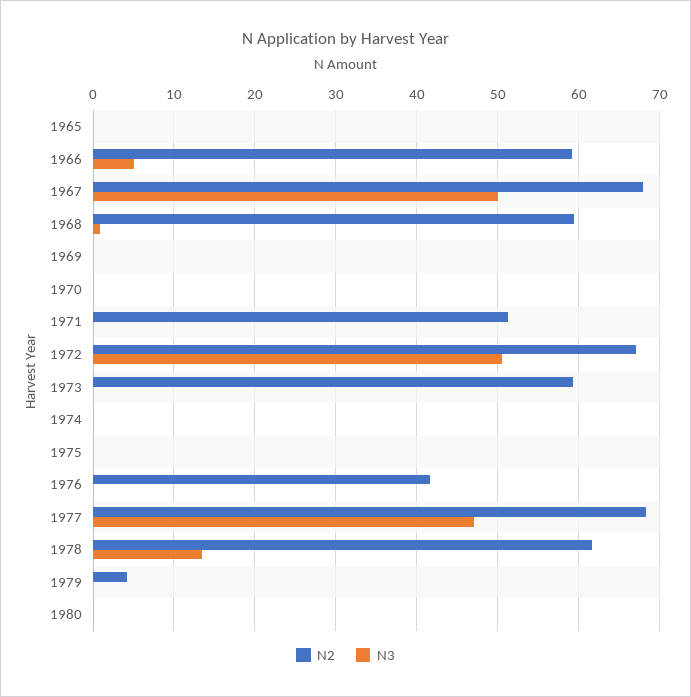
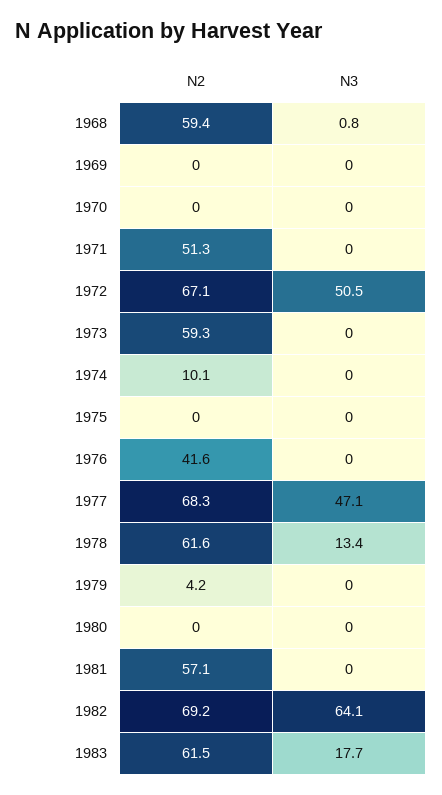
N2, 1965: 0 -> none
N3, 1965: 0 -> none
N2, 1966: 59 -> none
N3, 1966: 5 -> none
N2, 1967: 68 -> none
N3, 1967: 50 -> none
N2, 1974: 0 -> 10.1
N2, 1981: none -> 57.1
N3, 1981: none -> 0
N2, 1982: none -> 69.2
N3, 1982: none -> 64.1
N2, 1983: none -> 61.5
N3, 1983: none -> 17.7

